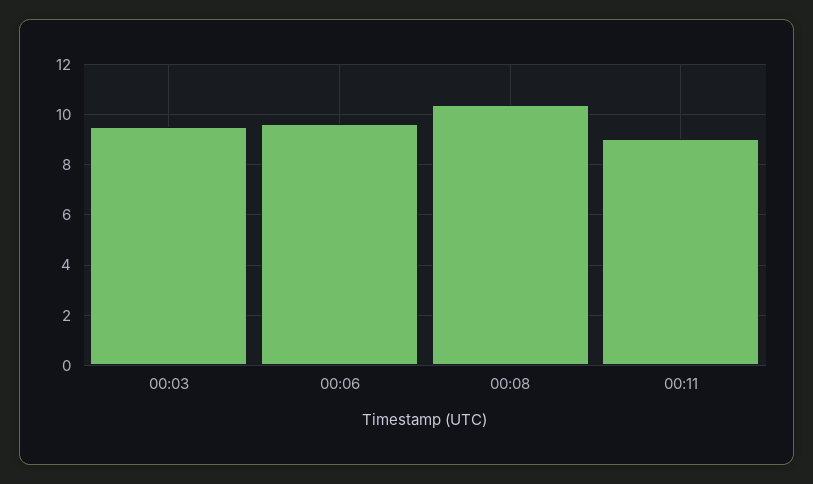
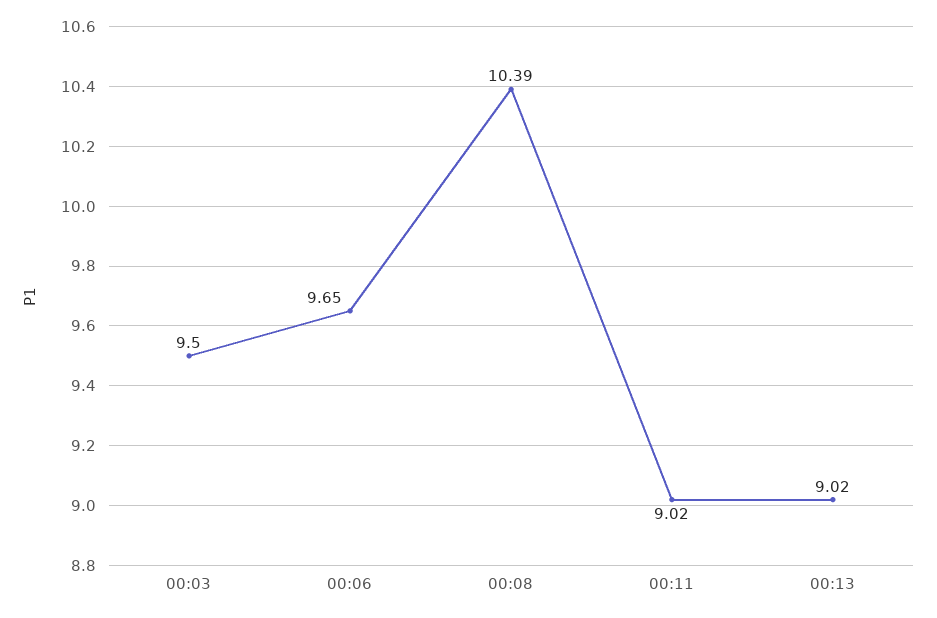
00:13: none -> 9.02

